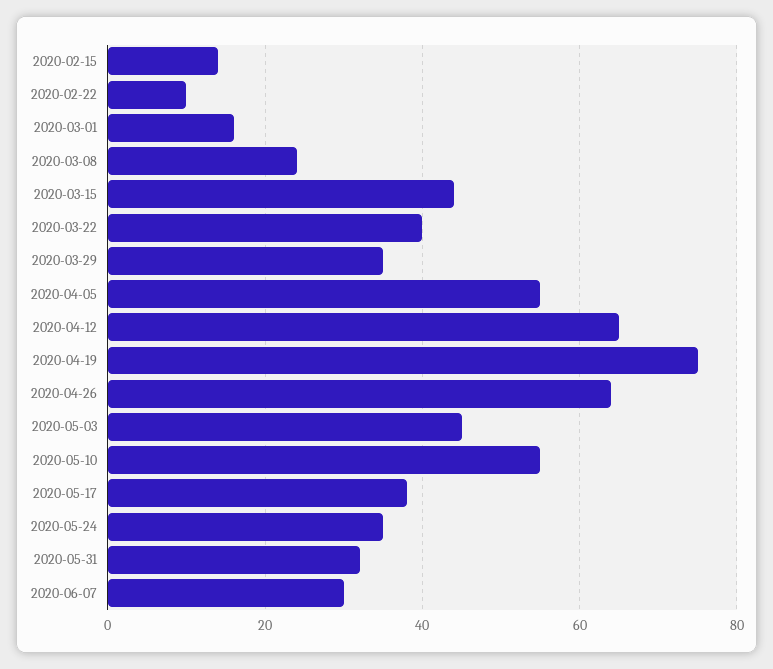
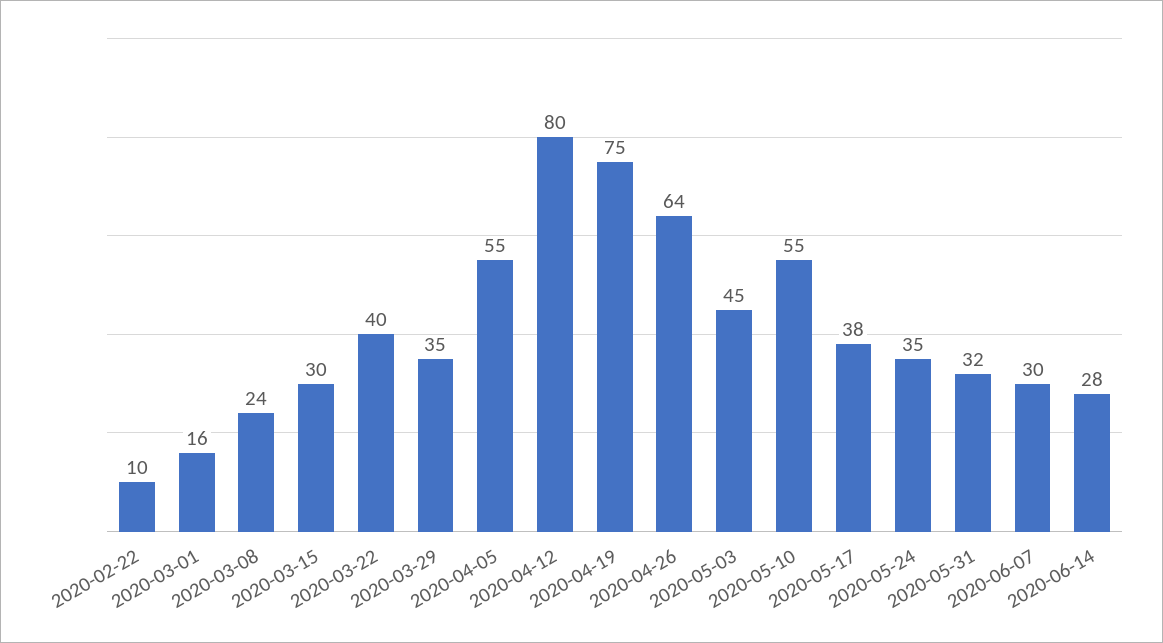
2020-02-15: 15 -> none
2020-03-15: 45 -> 30
2020-04-12: 65 -> 80
2020-06-14: none -> 28

